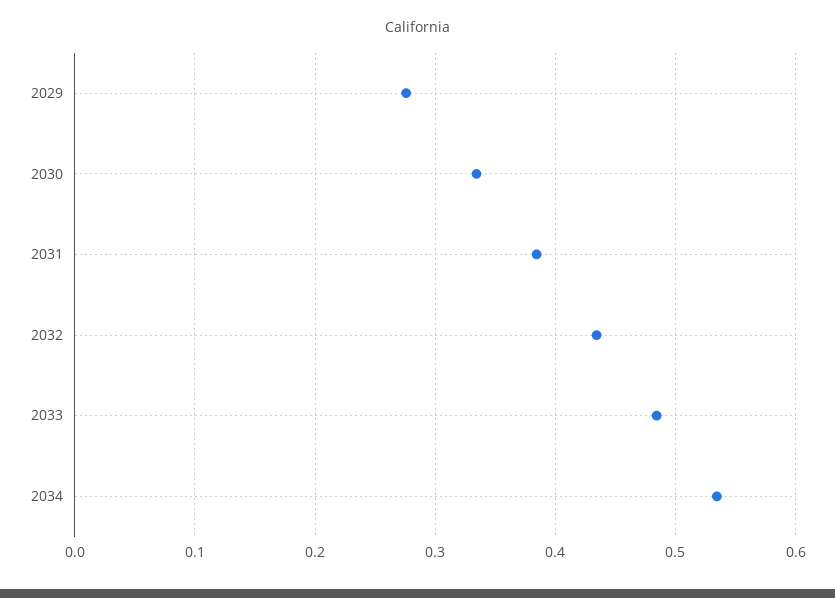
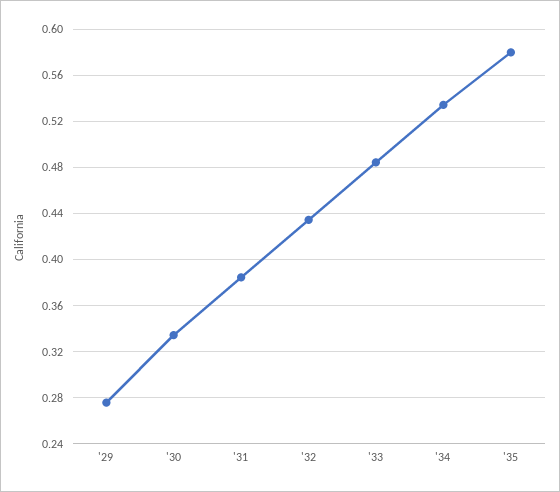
'35: none -> 0.58

